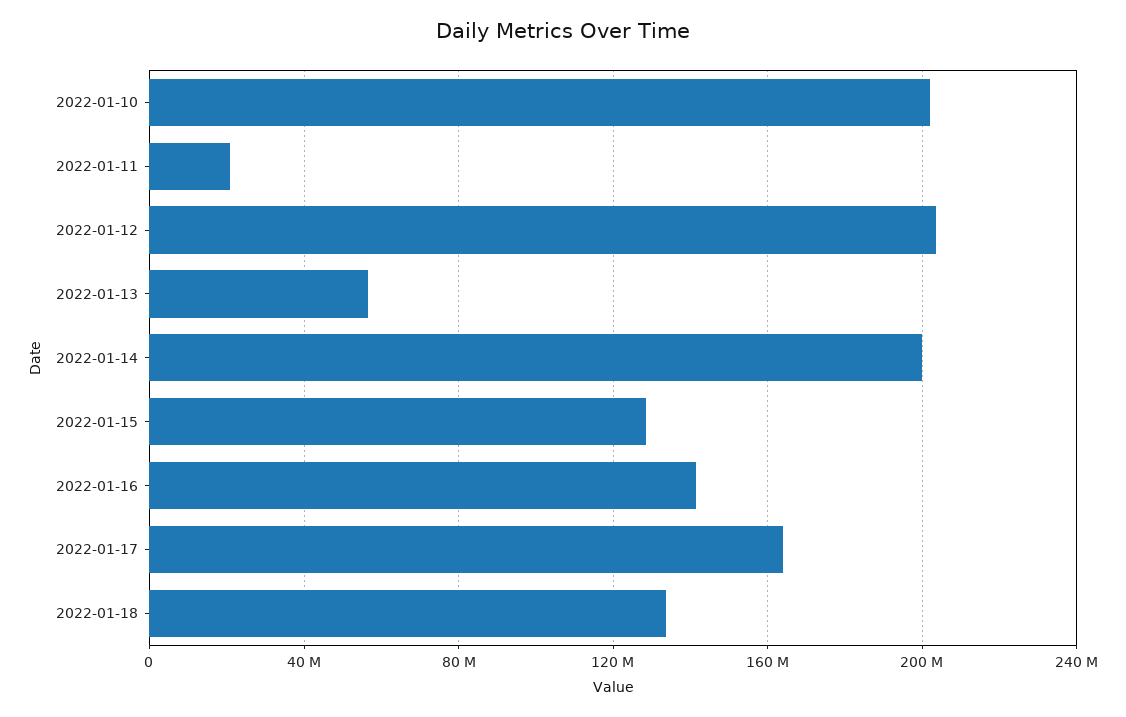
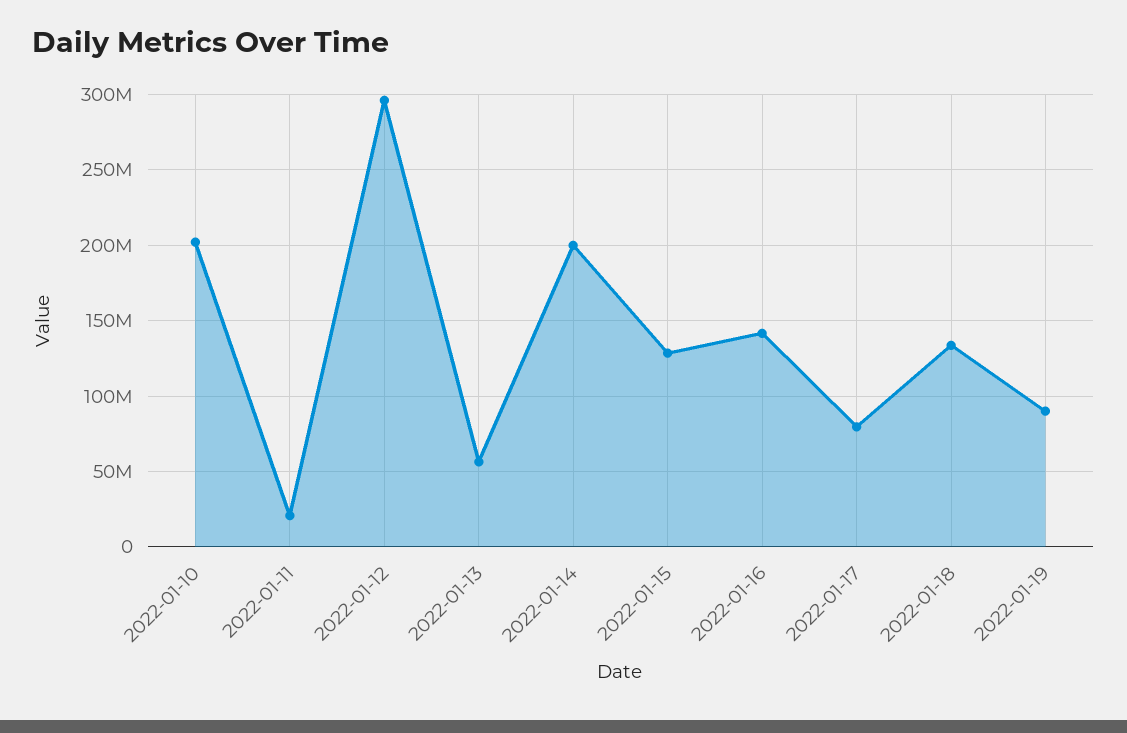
2022-01-12: 205000000 -> 295000000
2022-01-17: 165000000 -> 80000000
2022-01-19: none -> 90000000

